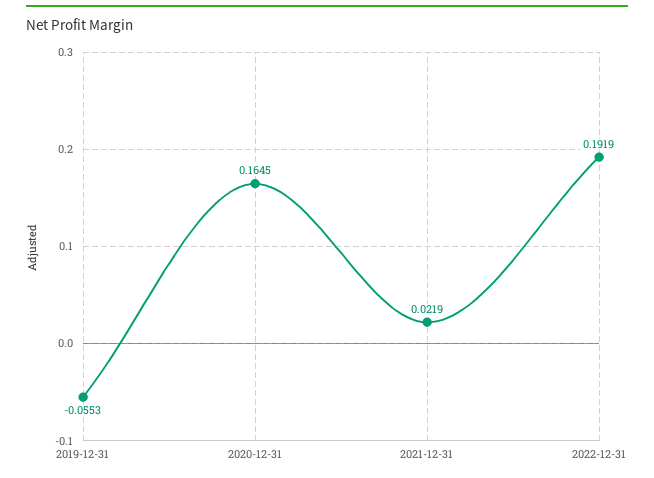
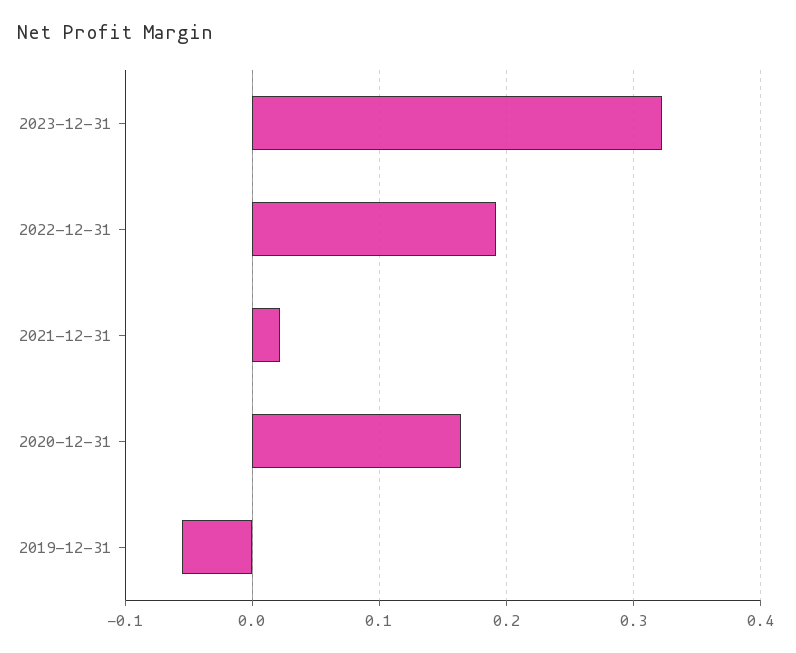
2023-12-31: none -> 0.32

